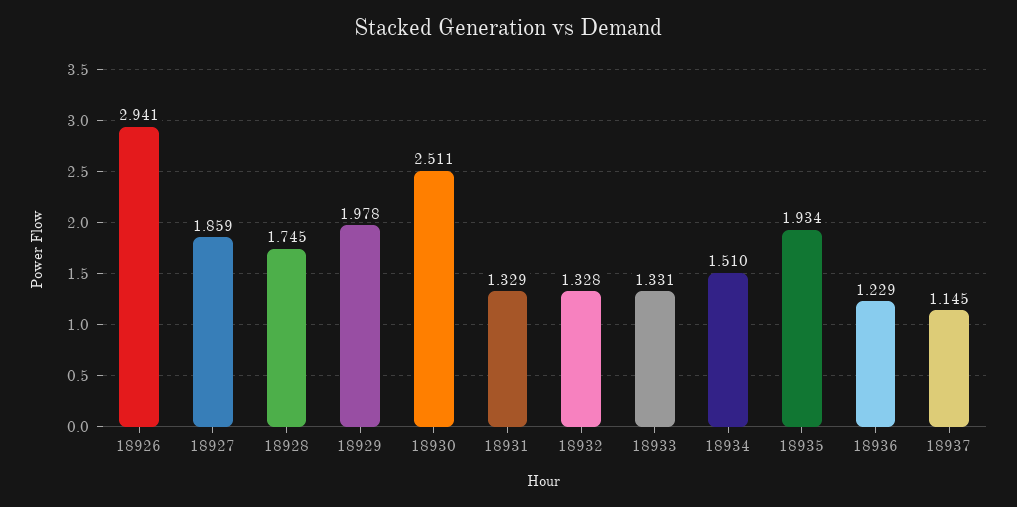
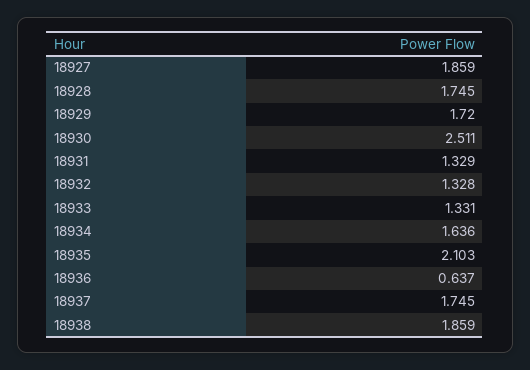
18926: 2.941 -> none
18929: 1.978 -> 1.72
18934: 1.51 -> 1.636
18935: 1.934 -> 2.103
18936: 1.229 -> 0.637
18937: 1.145 -> 1.745
18938: none -> 1.859

